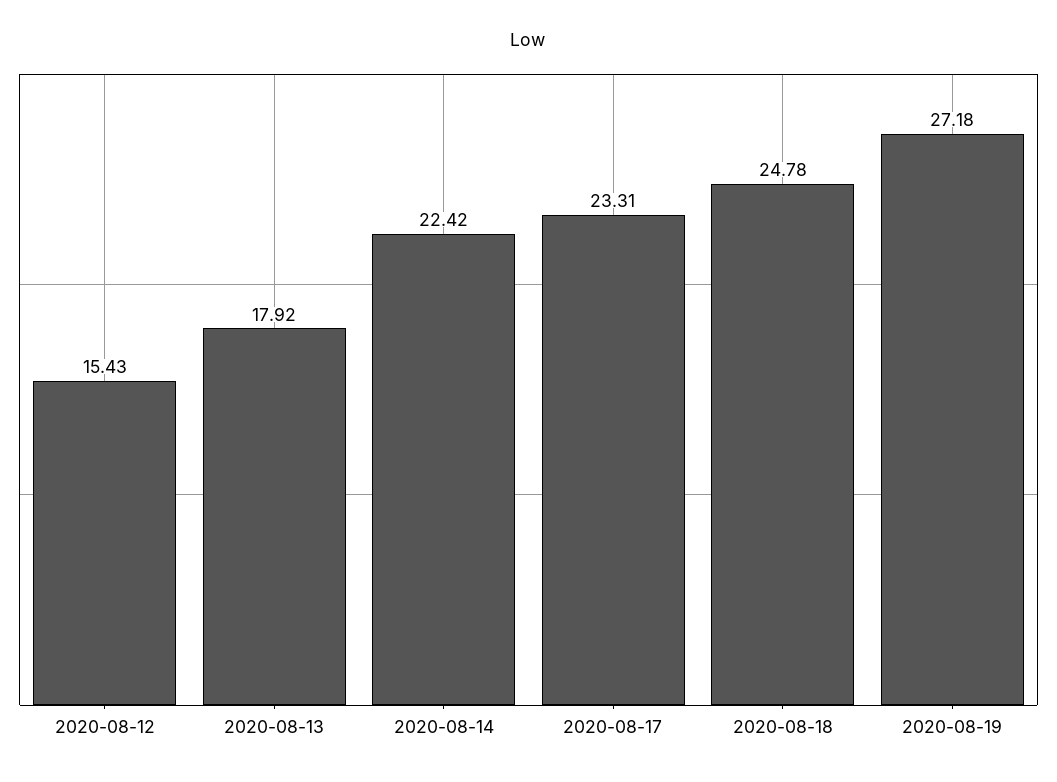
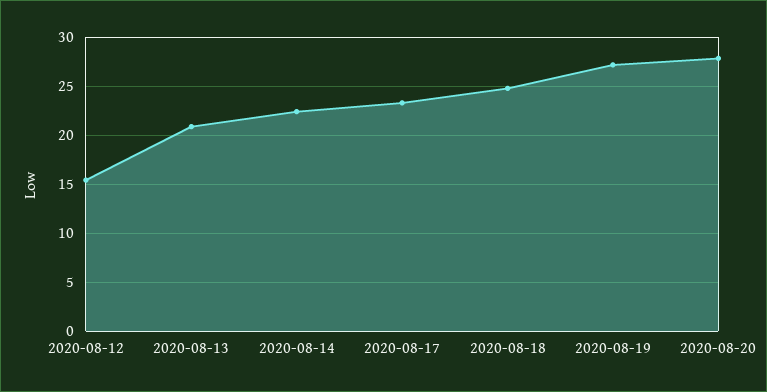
2020-08-13: 17.92 -> 21
2020-08-20: none -> 28

